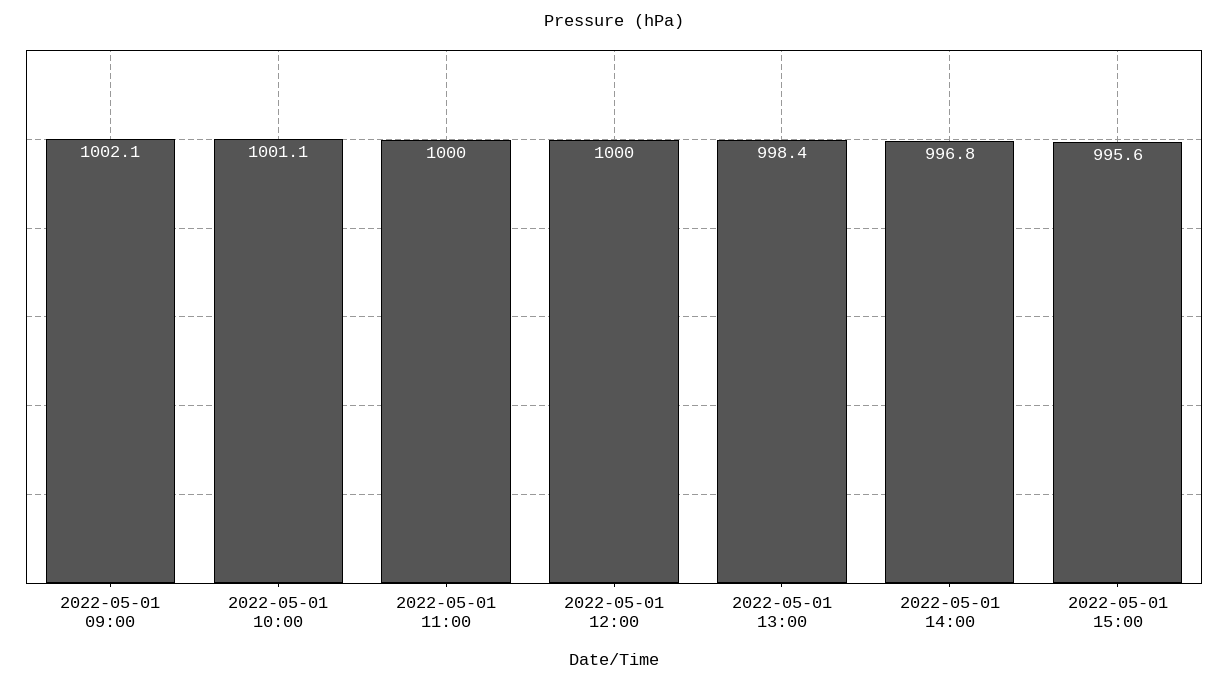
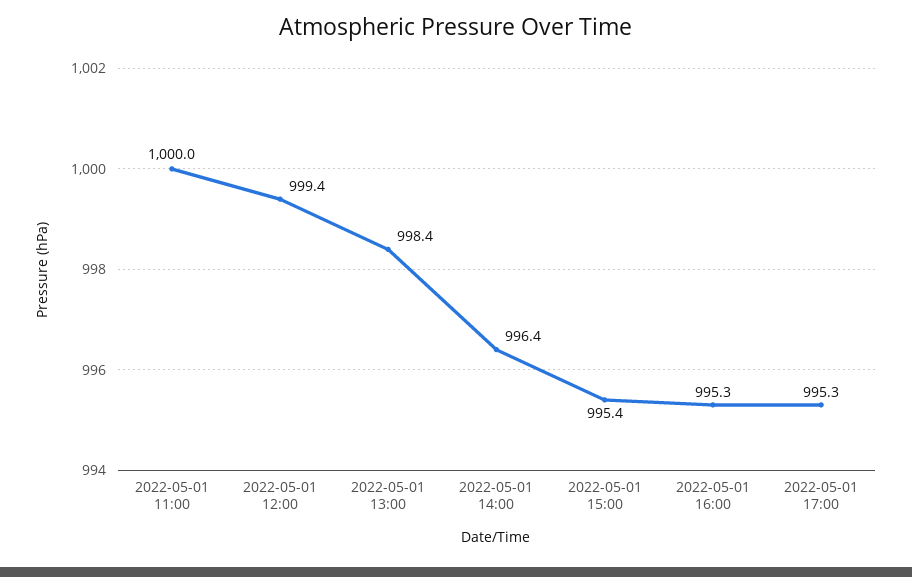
2022-05-01 09:00: 1002.1 -> none
2022-05-01 10:00: 1001.1 -> none
2022-05-01 12:00: 1000 -> 999.4
2022-05-01 14:00: 996.8 -> 996.4
2022-05-01 15:00: 995.6 -> 995.4
2022-05-01 16:00: none -> 995.3
2022-05-01 17:00: none -> 995.3

